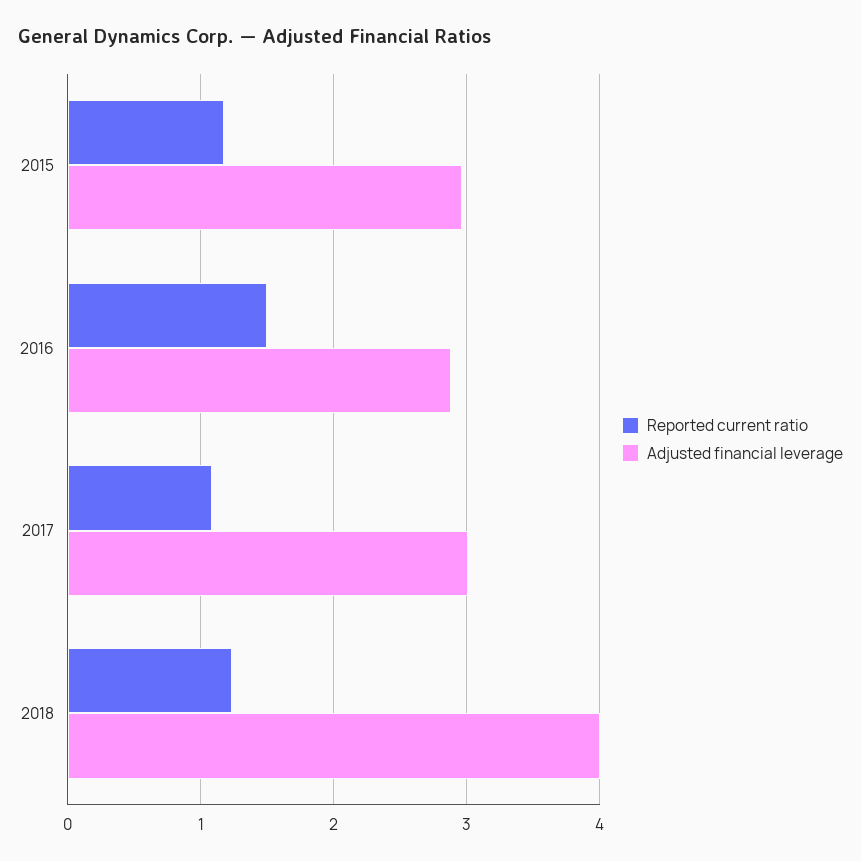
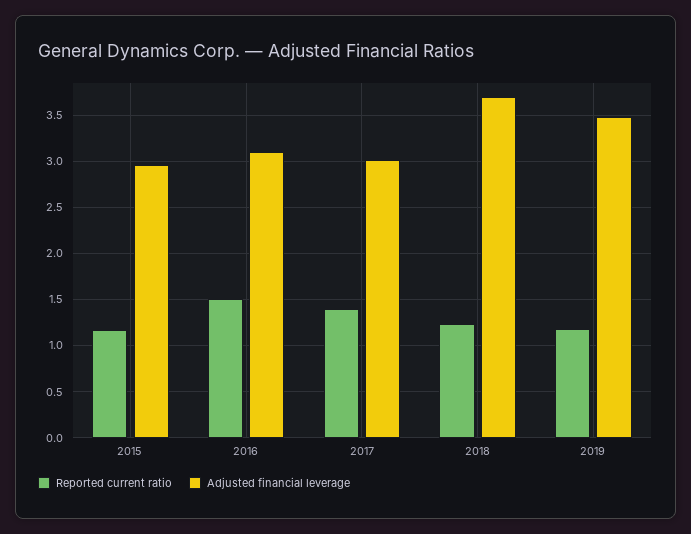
Adjusted financial leverage, 2016: 2.9 -> 3.1
Reported current ratio, 2017: 1.1 -> 1.4
Adjusted financial leverage, 2018: 4 -> 3.7
Reported current ratio, 2019: none -> 1.2
Adjusted financial leverage, 2019: none -> 3.5

